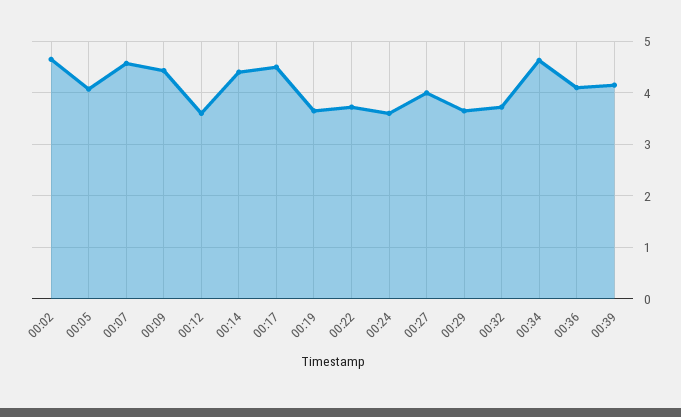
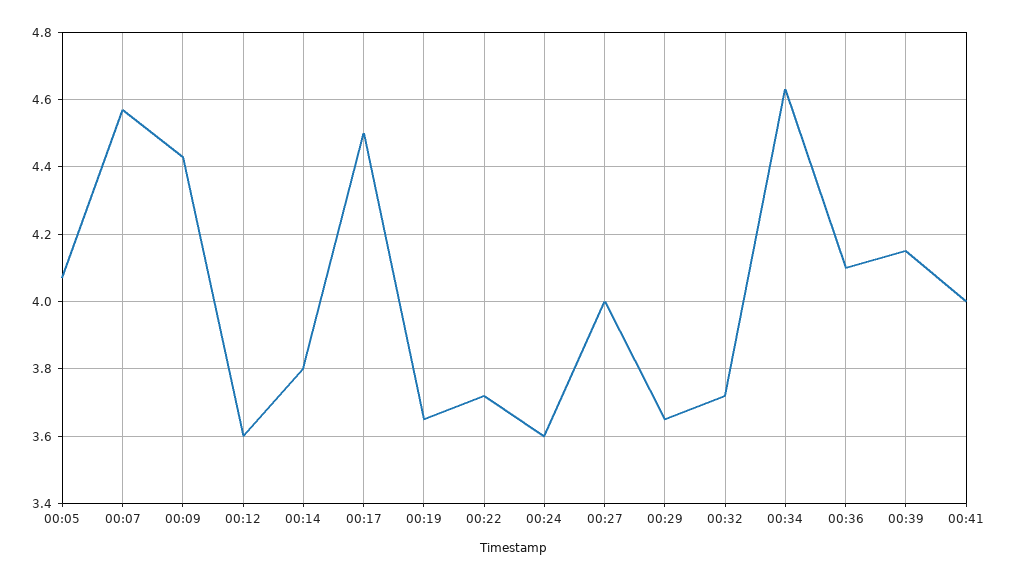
00:02: 4.6 -> none
00:14: 4.4 -> 3.8
00:41: none -> 4

